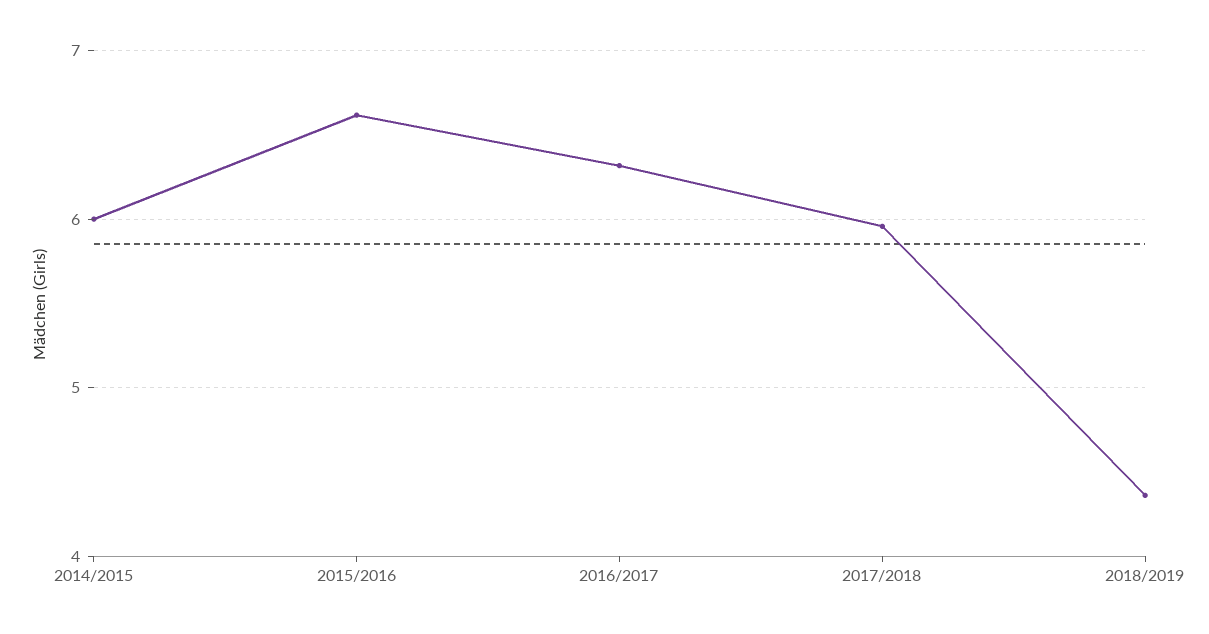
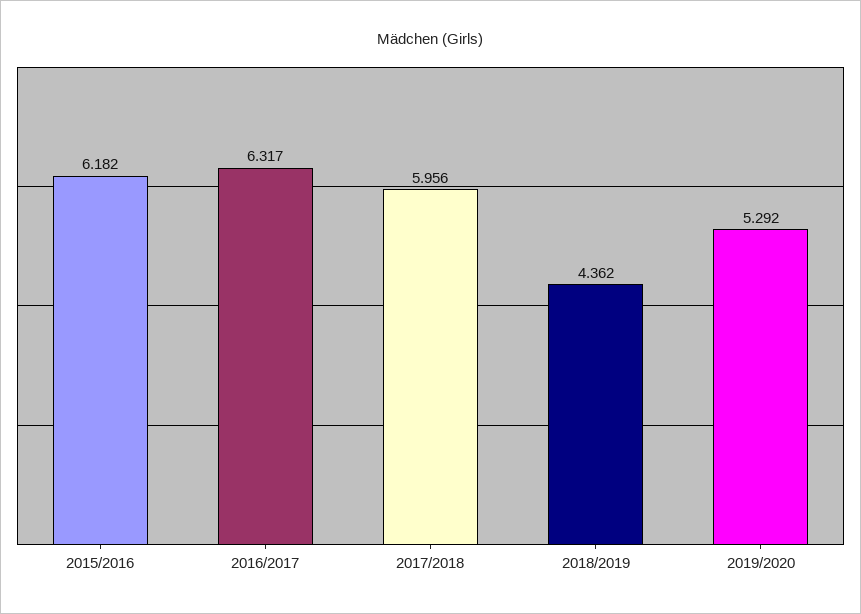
2014/2015: 6 -> none
2015/2016: 6.6 -> 6.182
2019/2020: none -> 5.292

